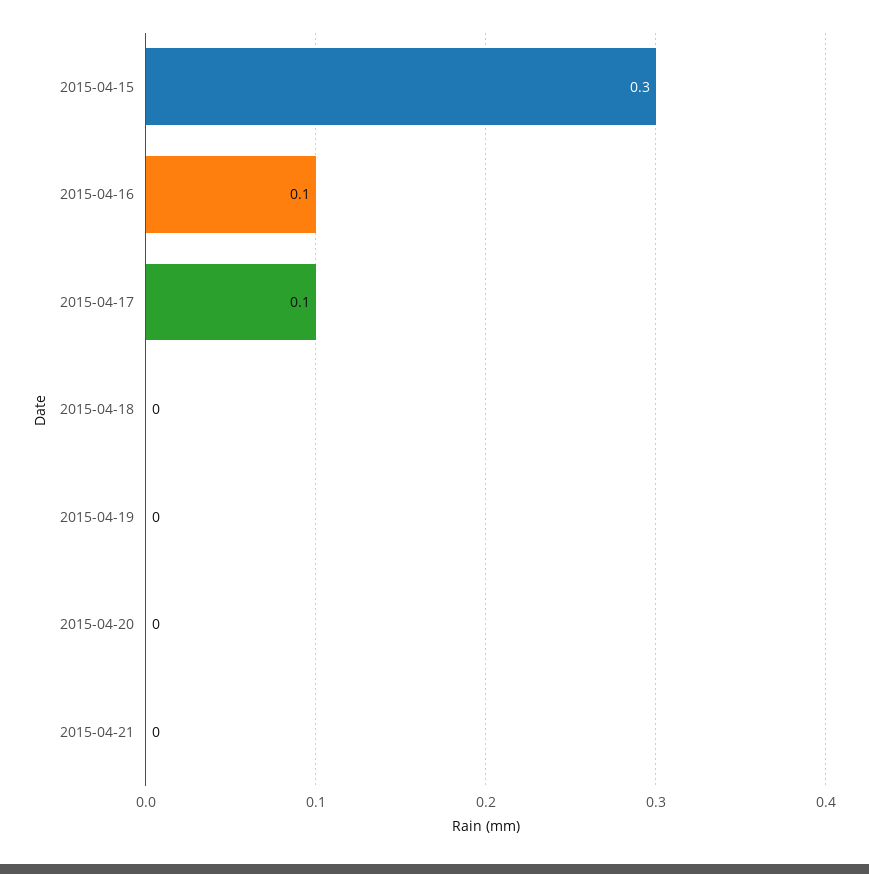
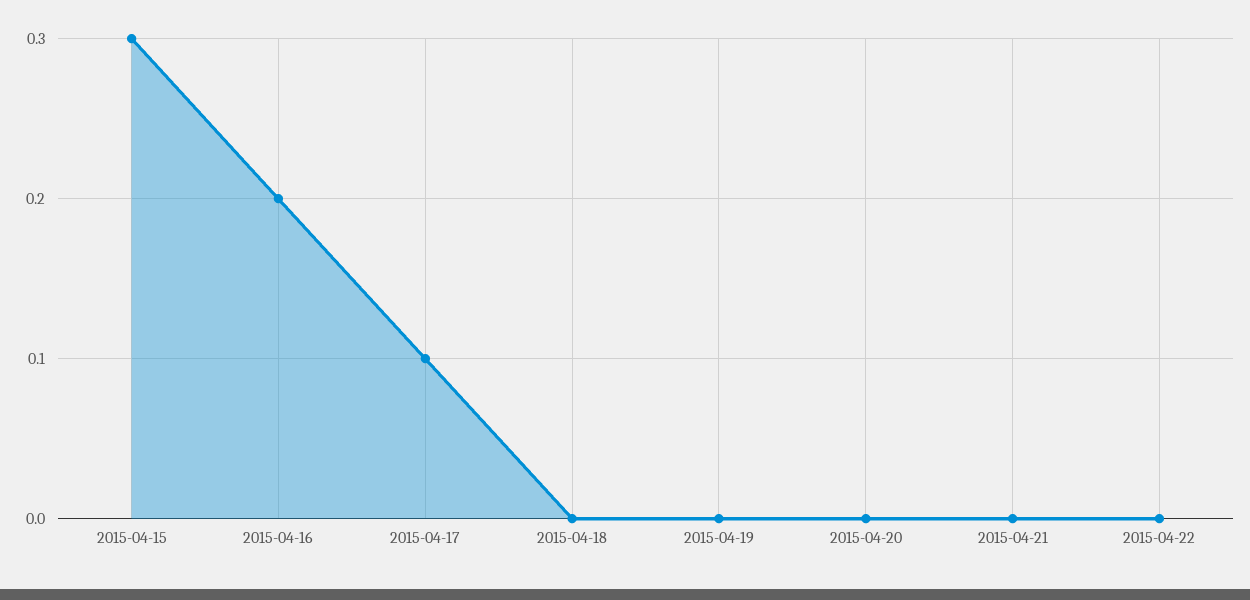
2015-04-16: 0.1 -> 0.2
2015-04-22: none -> 0

